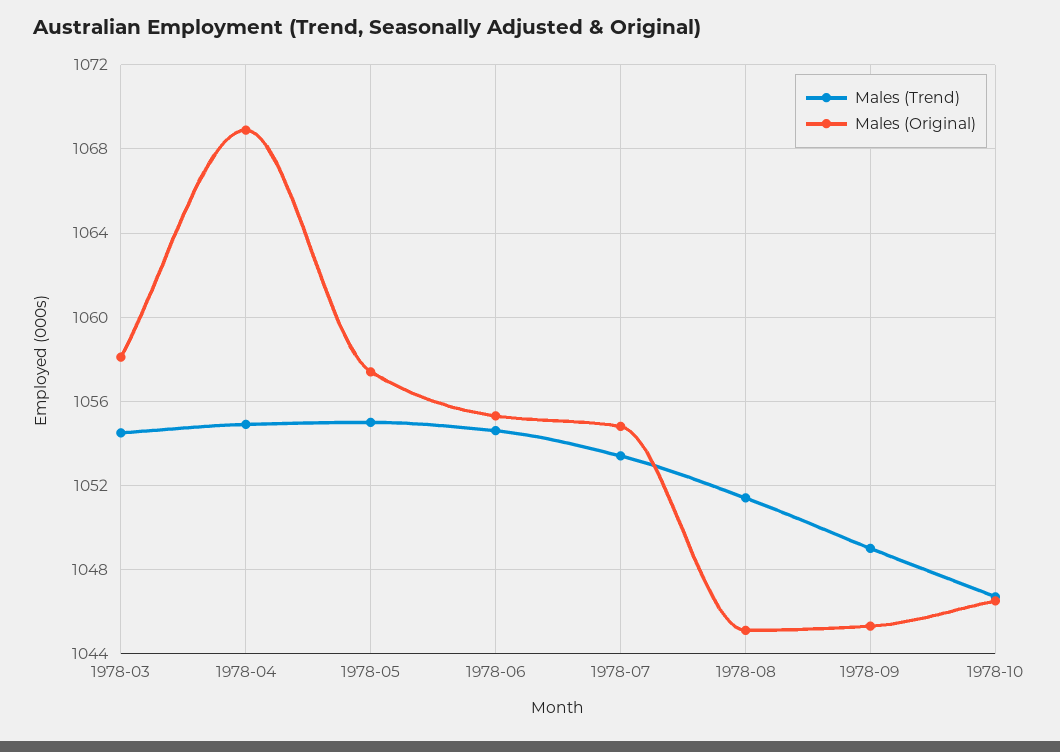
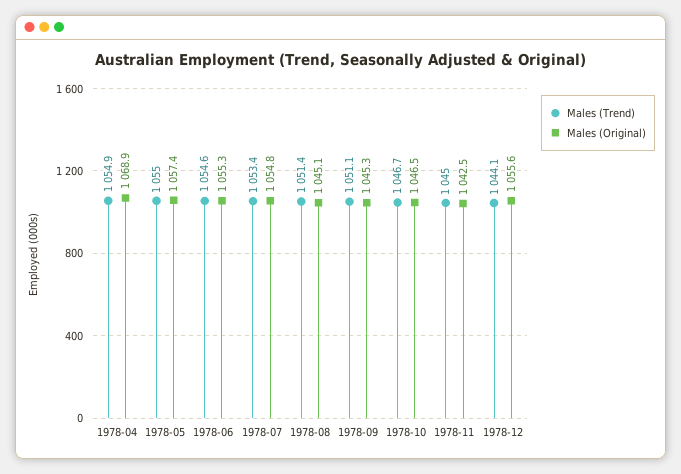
Males (Trend), 1978-03: 1054.5 -> none
Males (Original), 1978-03: 1058 -> none
Males (Trend), 1978-09: 1049 -> 1051.1
Males (Trend), 1978-11: none -> 1045
Males (Original), 1978-11: none -> 1042.5
Males (Trend), 1978-12: none -> 1044.1
Males (Original), 1978-12: none -> 1055.6

